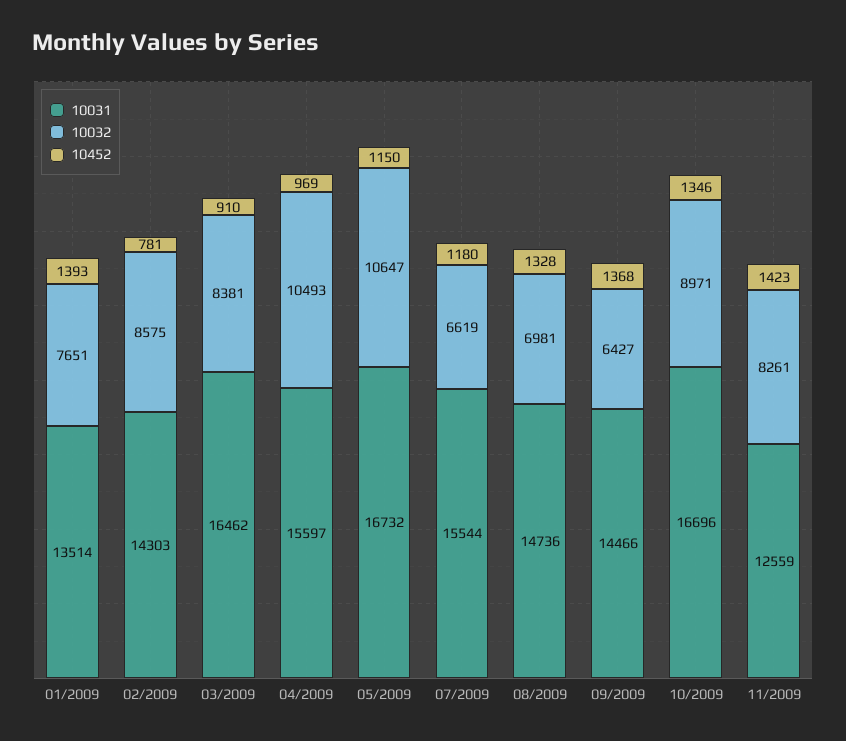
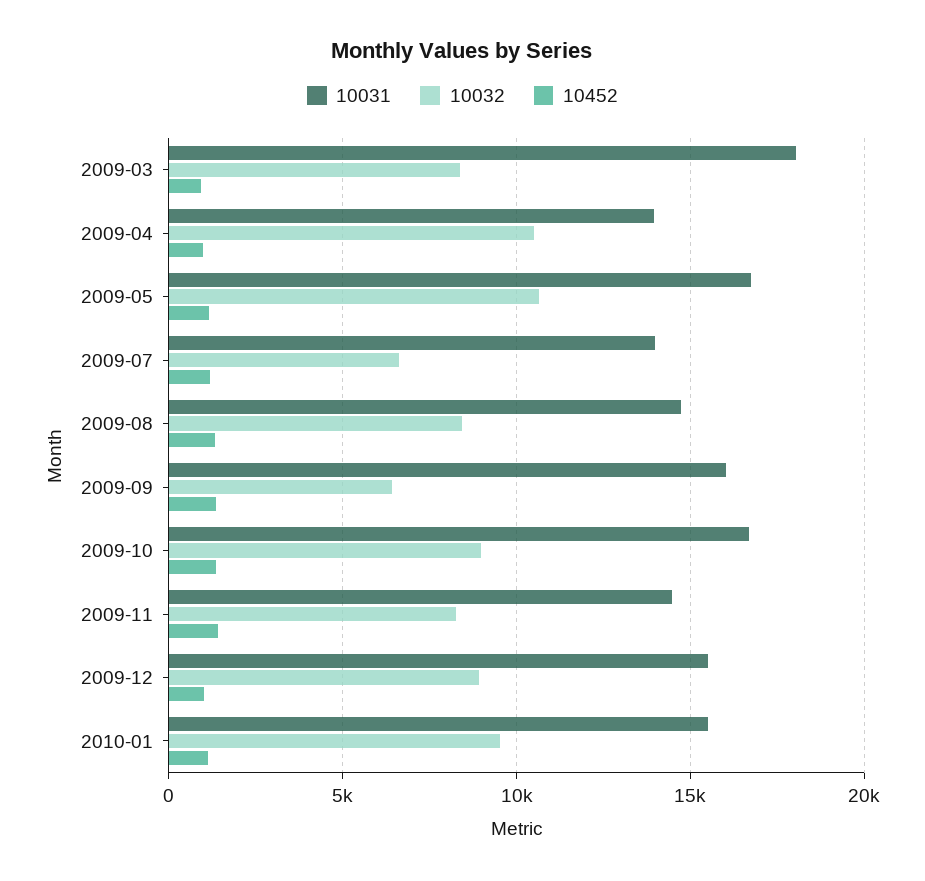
10031, 01/2009: 13514 -> none
10032, 01/2009: 7651 -> none
10452, 01/2009: 1393 -> none
10031, 02/2009: 14303 -> none
10032, 02/2009: 8575 -> none
10452, 02/2009: 781 -> none
10031, 03/2009: 16462 -> 18000
10031, 04/2009: 15597 -> 14000
10031, 07/2009: 15544 -> 14000
10032, 08/2009: 6981 -> 8500
10031, 09/2009: 14466 -> 16000
10031, 11/2009: 12559 -> 14500
10031, 2009-12: none -> 15500
10032, 2009-12: none -> 9000
10452, 2009-12: none -> 1000
10031, 2010-01: none -> 15500
10032, 2010-01: none -> 9500
10452, 2010-01: none -> 1000

